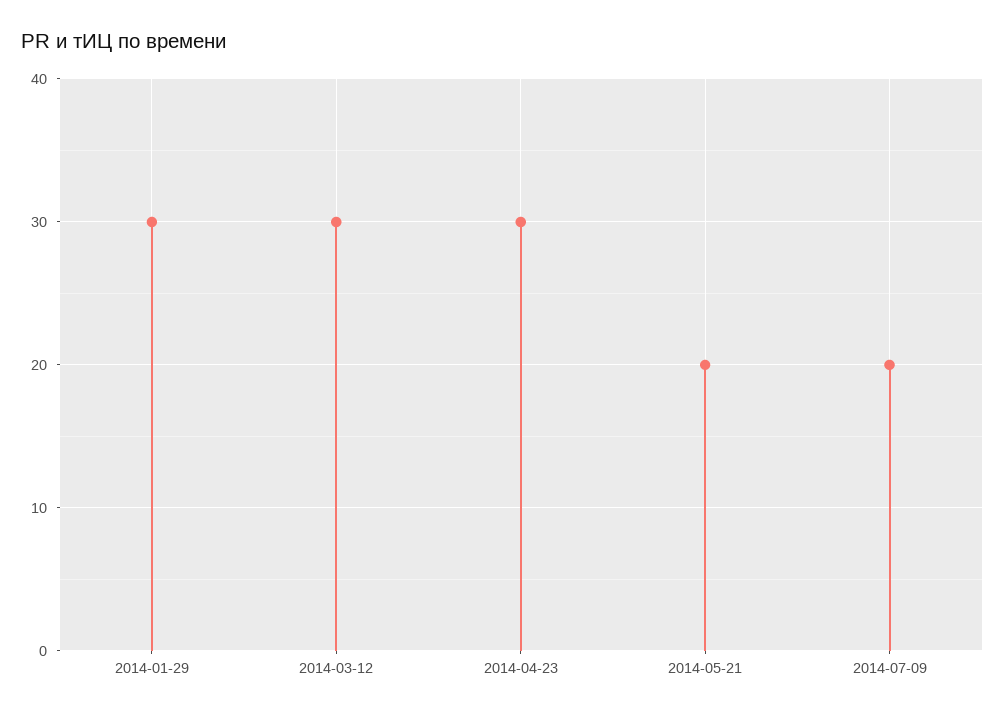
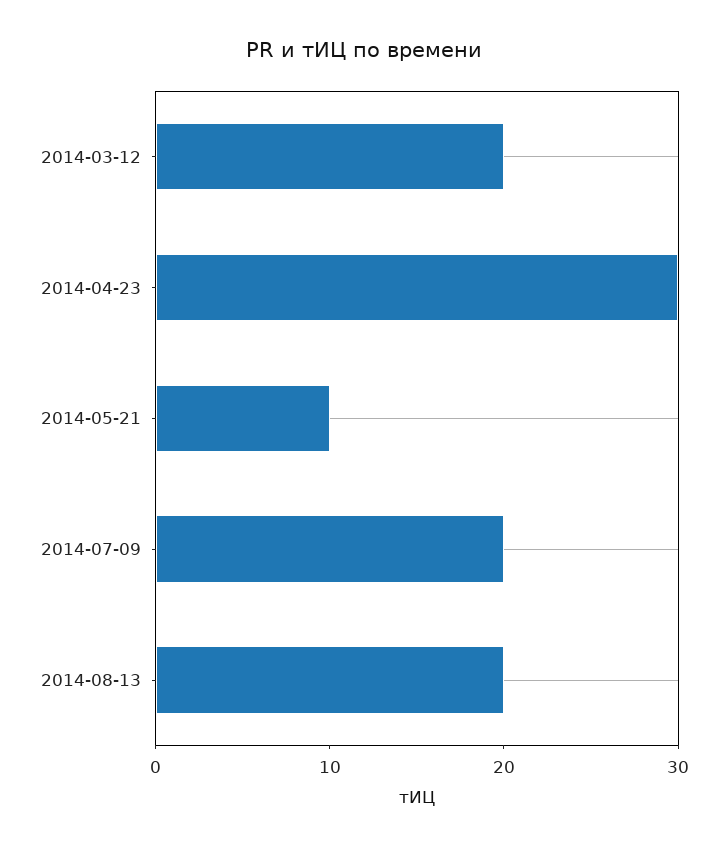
2014-01-29: 30 -> none
2014-03-12: 30 -> 20
2014-05-21: 20 -> 10
2014-08-13: none -> 20

